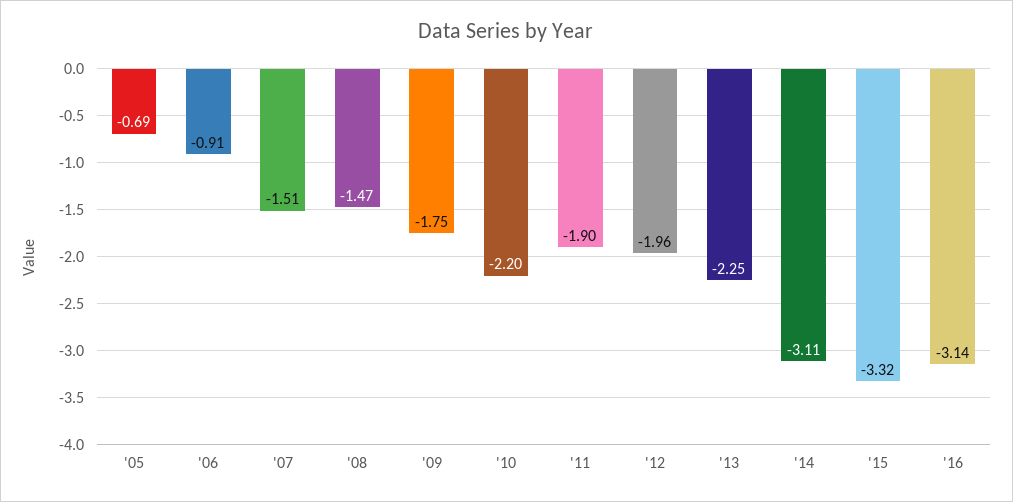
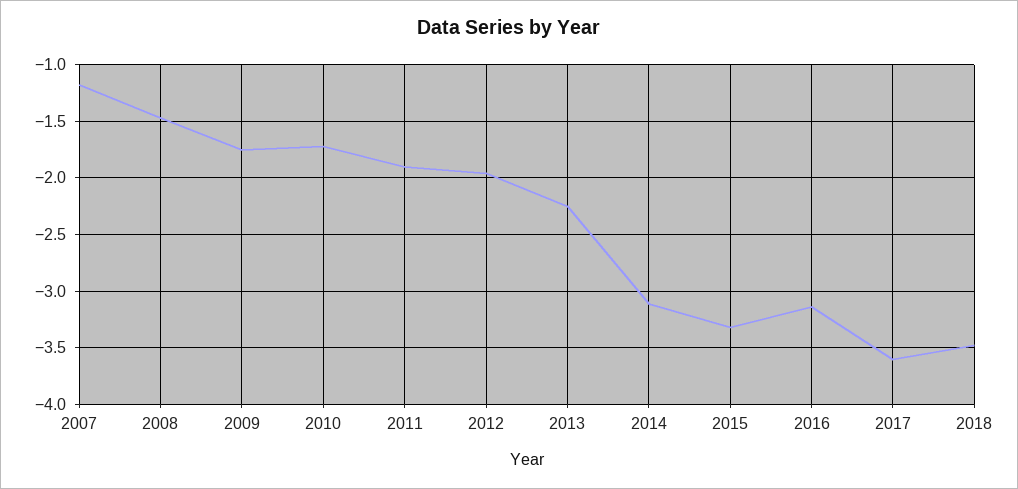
'05: -0.69 -> none
'06: -0.91 -> none
'07: -1.51 -> -1.2
'10: -2.2 -> -1.7
2017: none -> -3.6
2018: none -> -3.5

